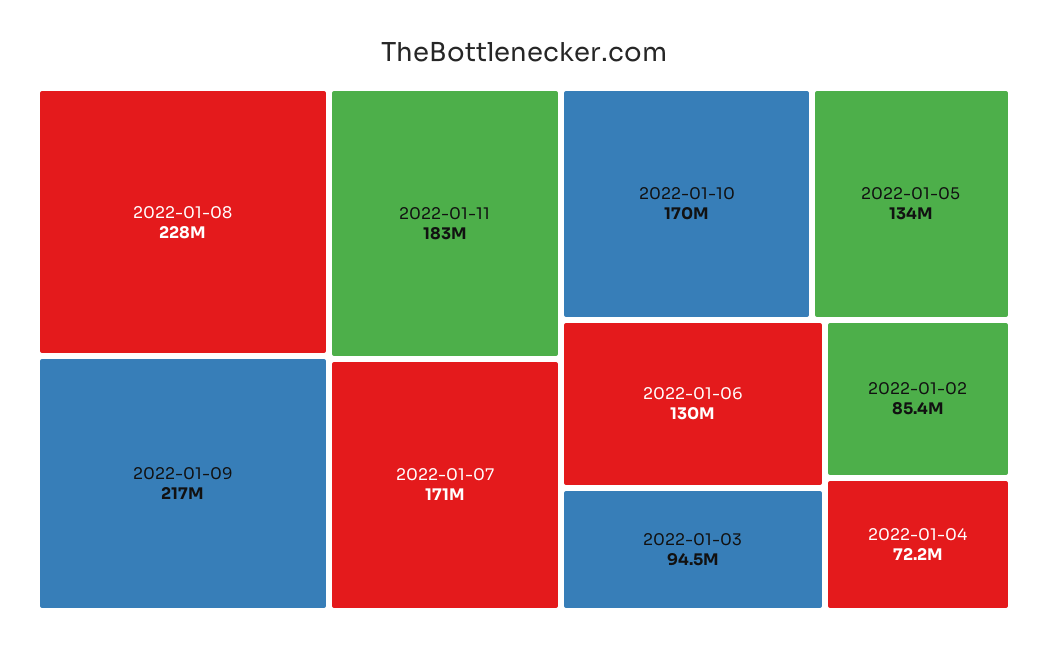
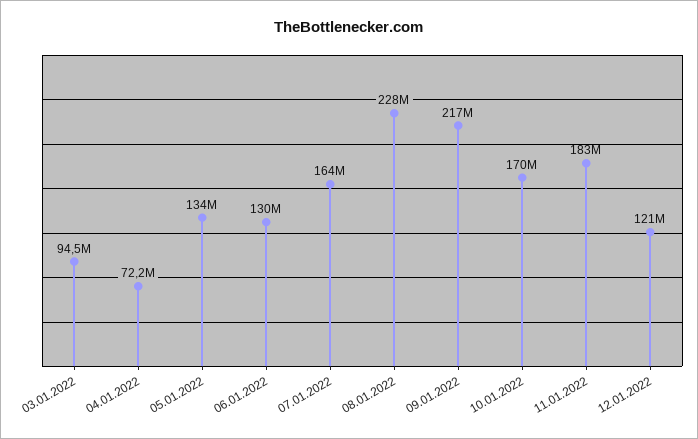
2022-01-07: 171000000 -> 164000000
2022-01-02: 85400000 -> none
12.01.2022: none -> 121000000

